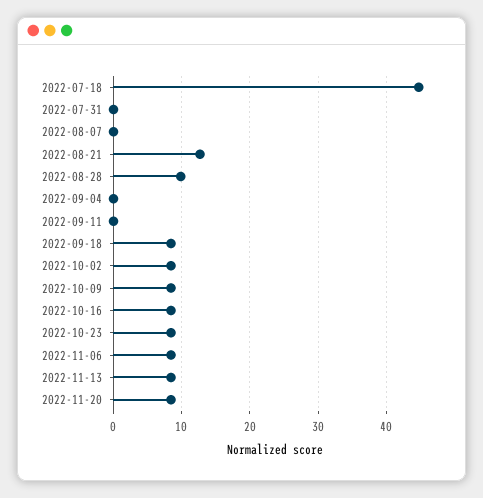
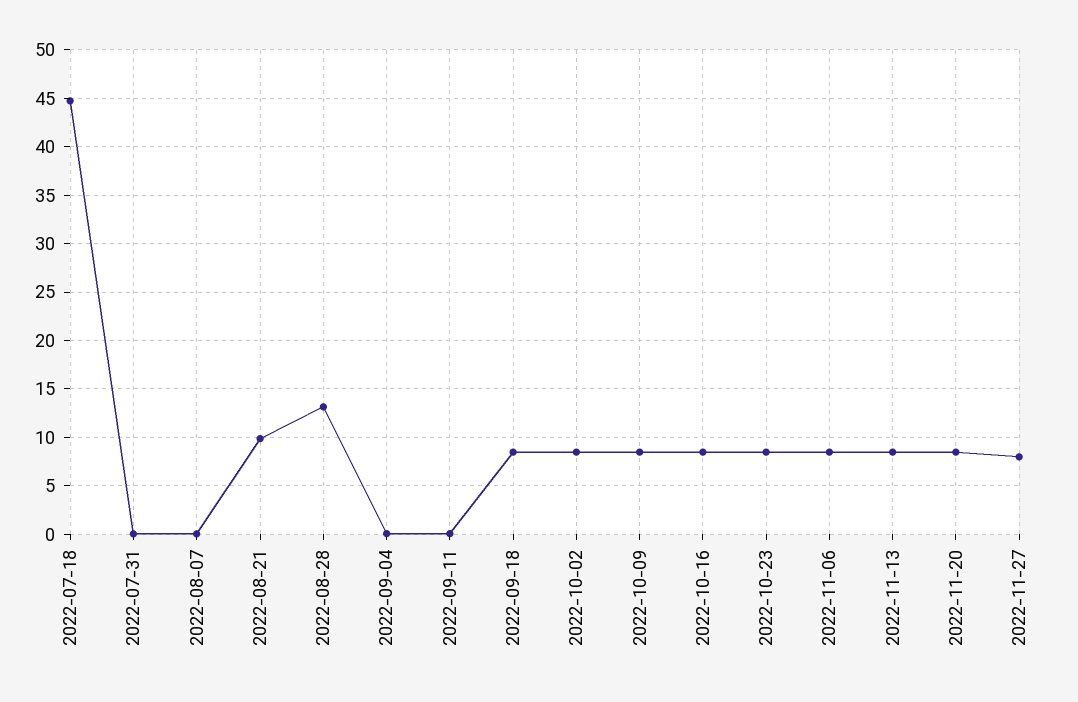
2022-08-21: 13 -> 10
2022-08-28: 10 -> 13
2022-11-27: none -> 8

